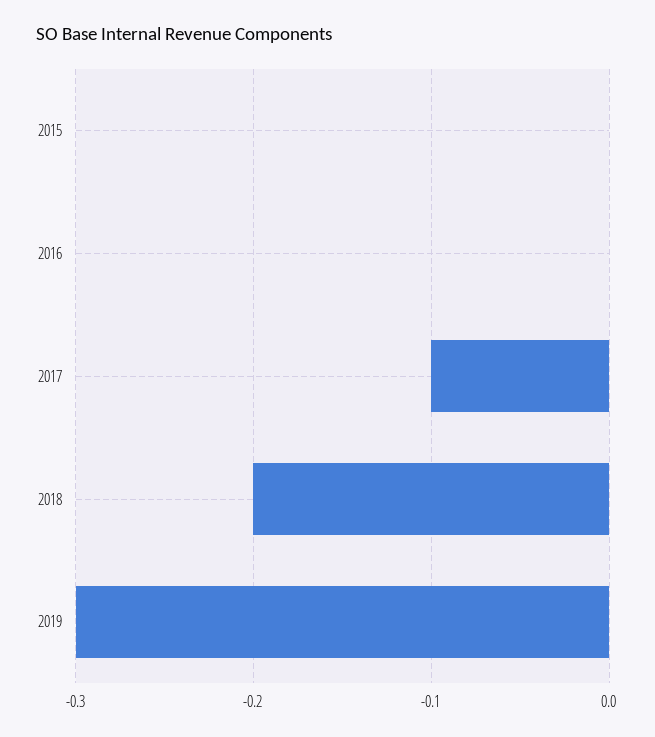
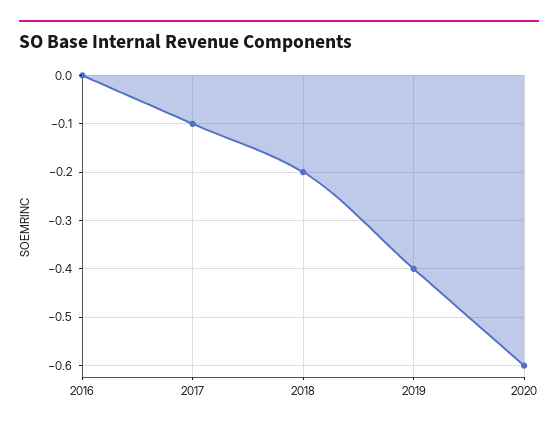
2015: 0 -> none
2019: -0.3 -> -0.4
2020: none -> -0.6

